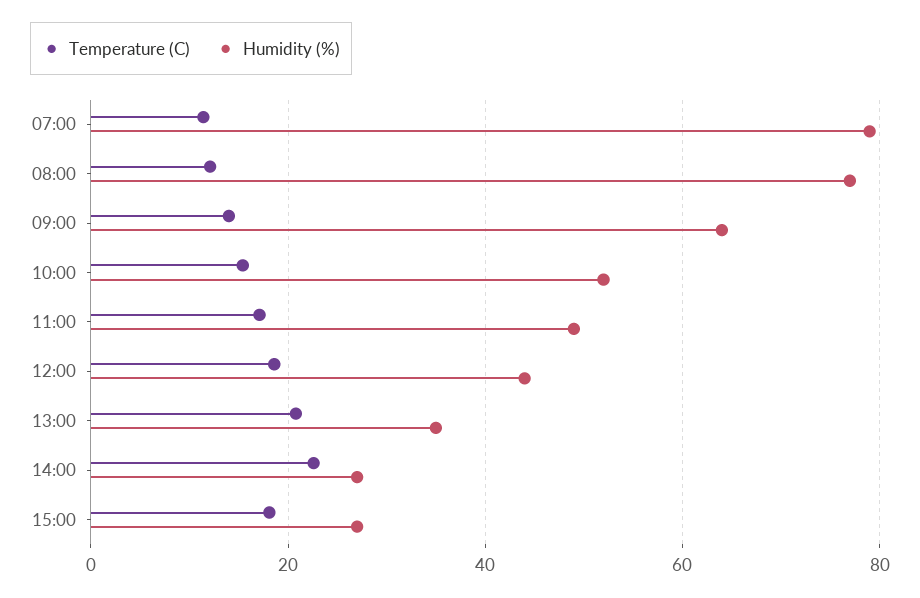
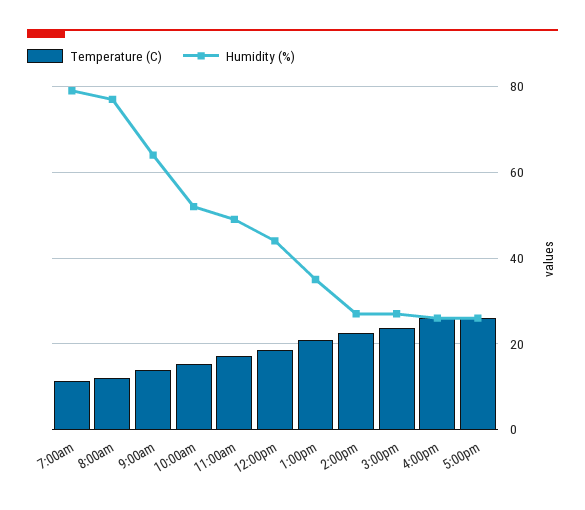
Temperature (C), 15:00: 18 -> 24
Temperature (C), 4:00pm: none -> 26
Humidity (%), 4:00pm: none -> 26
Temperature (C), 5:00pm: none -> 26
Humidity (%), 5:00pm: none -> 26

